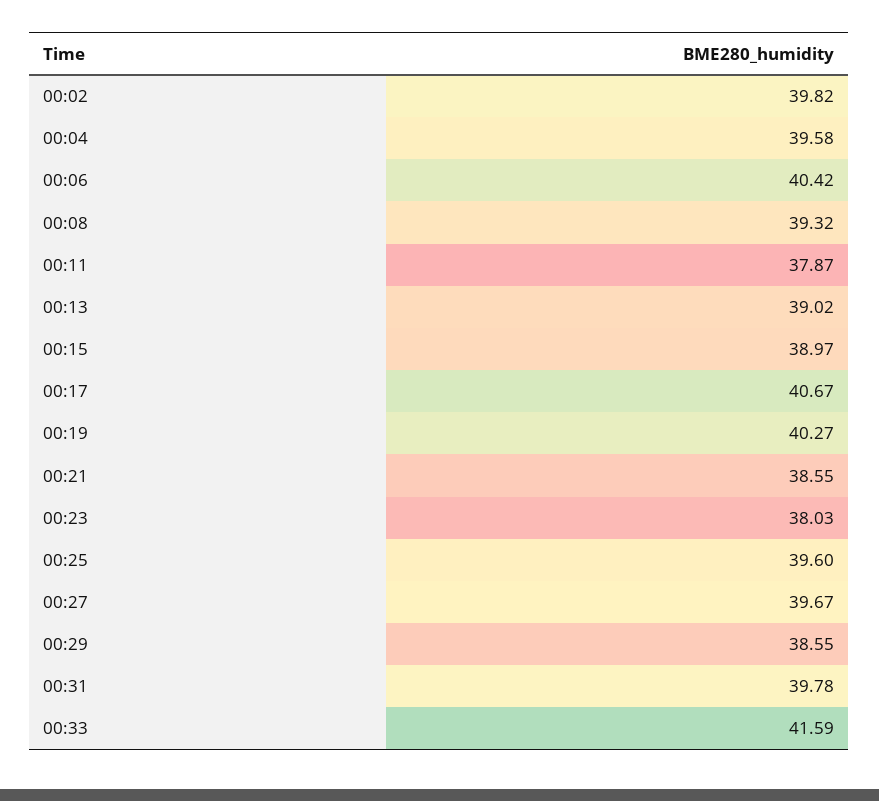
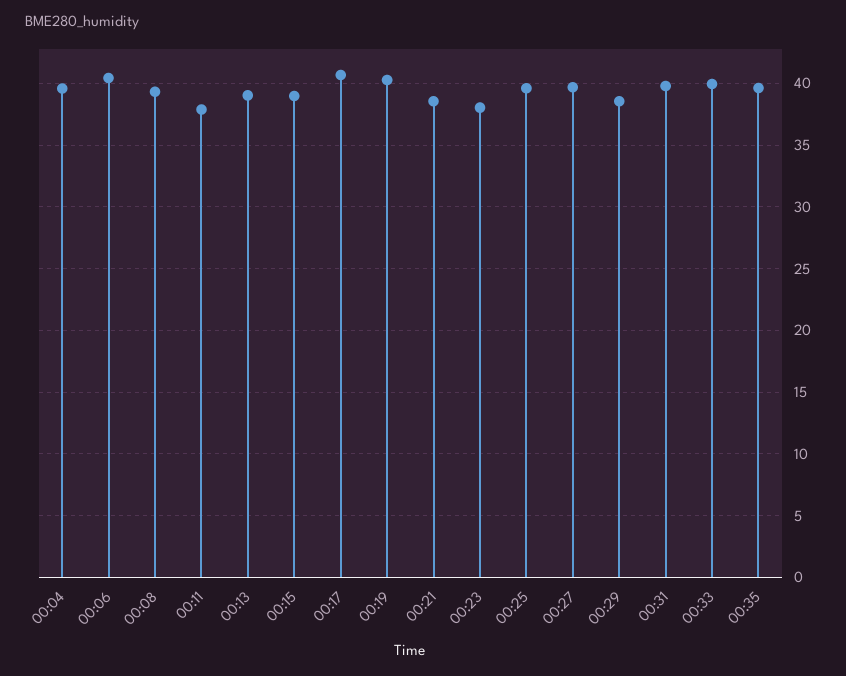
00:02: 39.82 -> none
00:33: 41.59 -> 40
00:35: none -> 39.5

